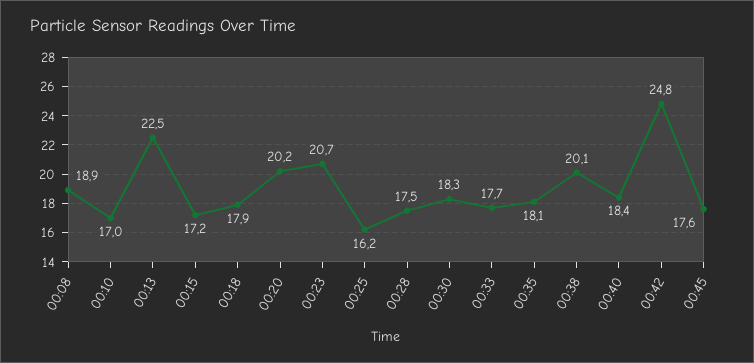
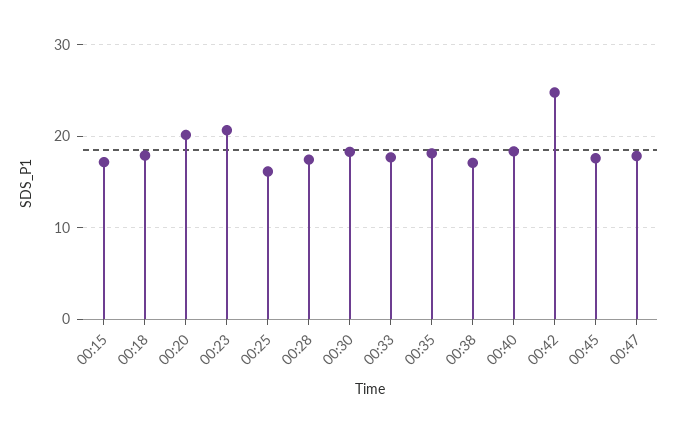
00:08: 18.9 -> none
00:10: 17 -> none
00:13: 22.5 -> none
00:38: 20.1 -> 17
00:47: none -> 18

